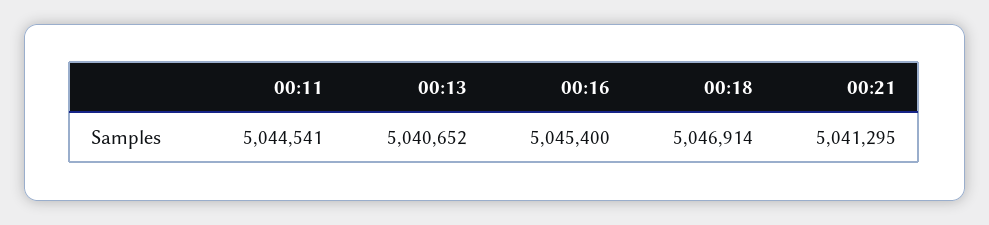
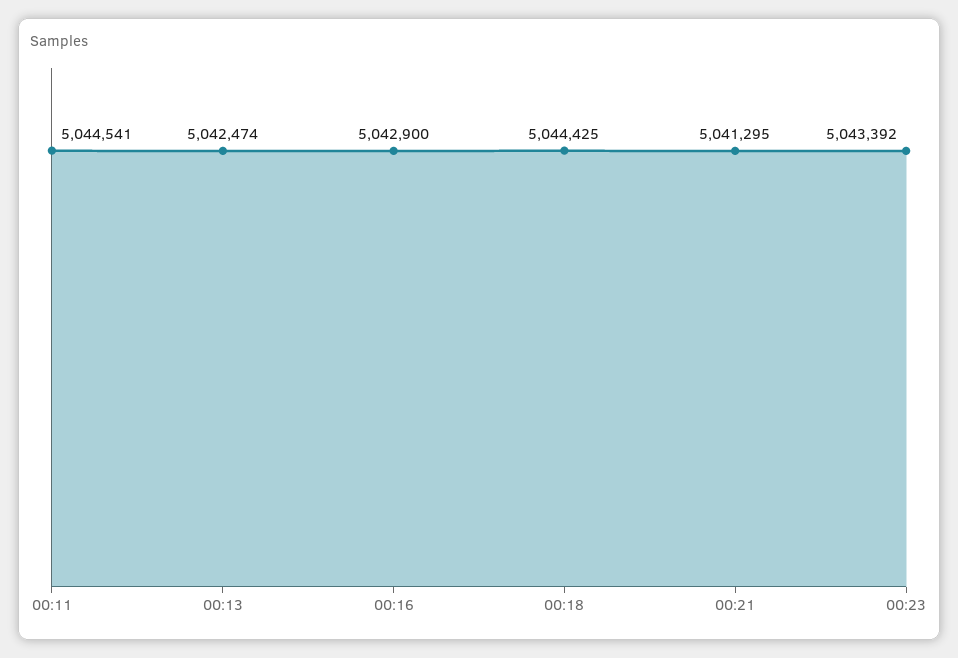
00:13: 5040652 -> 5042474
00:16: 5045400 -> 5042900
00:18: 5046914 -> 5044425
00:23: none -> 5043392

